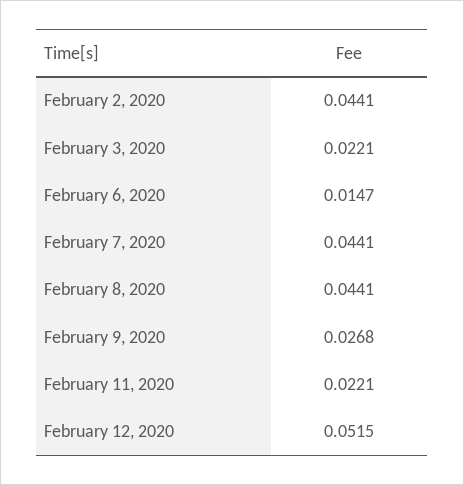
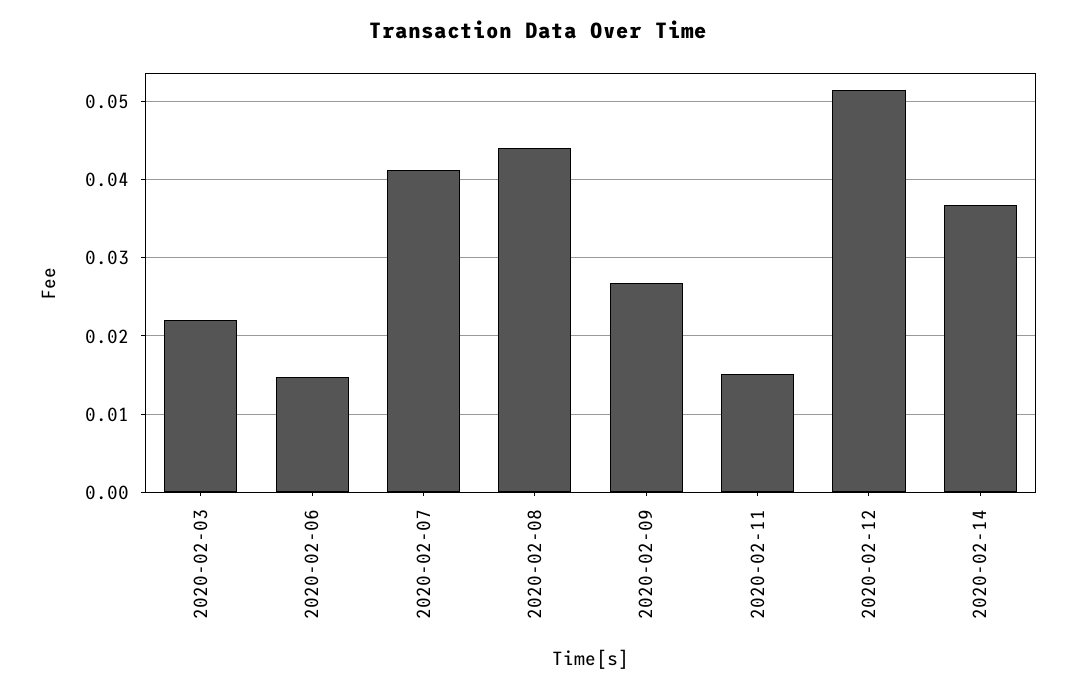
February 2, 2020: 0.0441 -> none
February 7, 2020: 0.0441 -> 0.041
February 11, 2020: 0.0221 -> 0.015
2020-02-14: none -> 0.037

